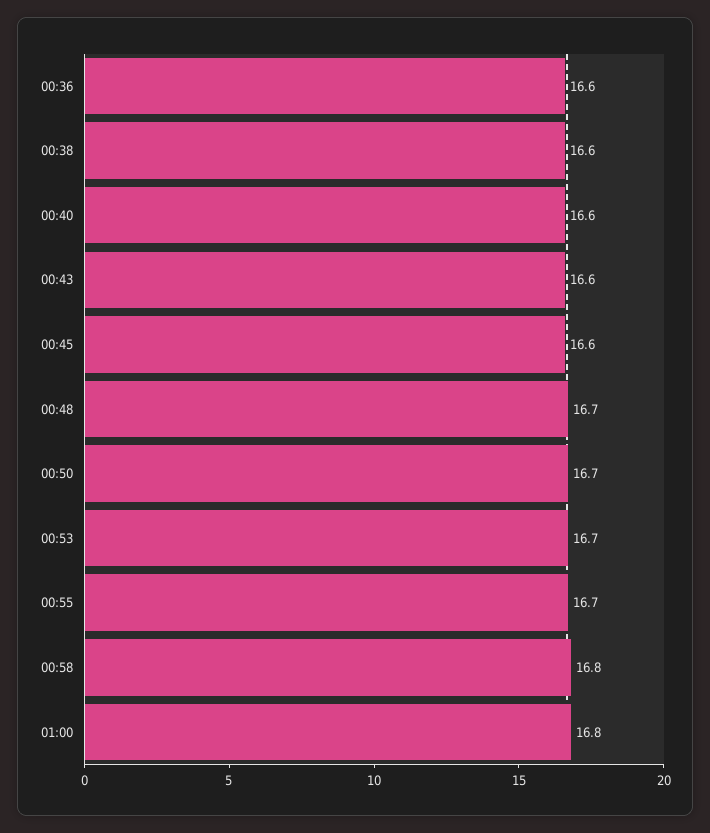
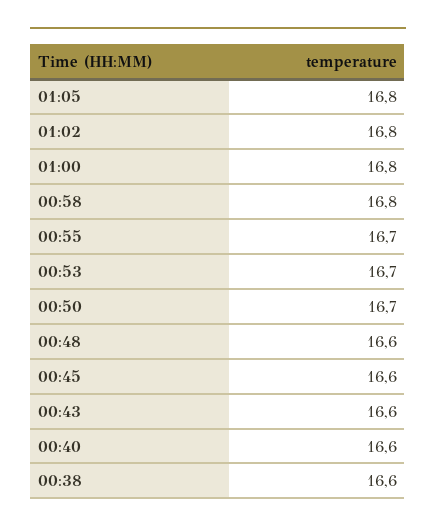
00:36: 16.6 -> none
00:48: 16.7 -> 16.6
01:05: none -> 16.8
01:02: none -> 16.8

